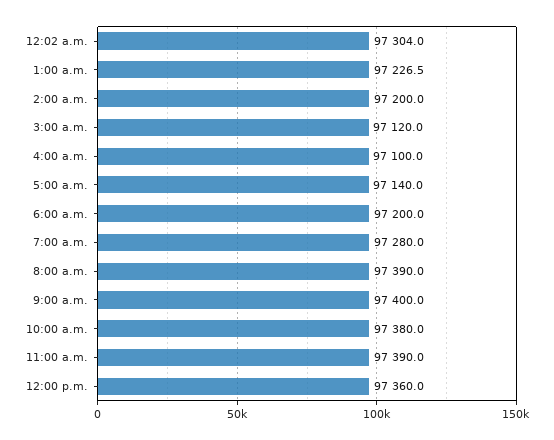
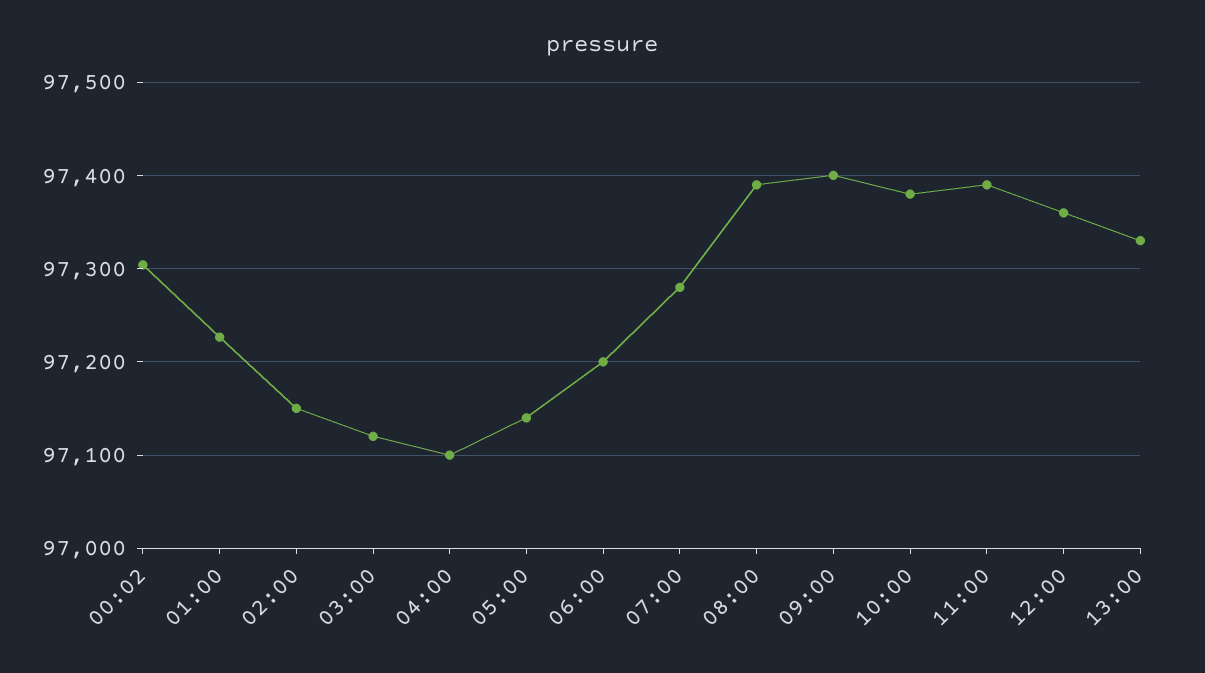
2:00 a.m.: 97200 -> 97150
13:00: none -> 97330

